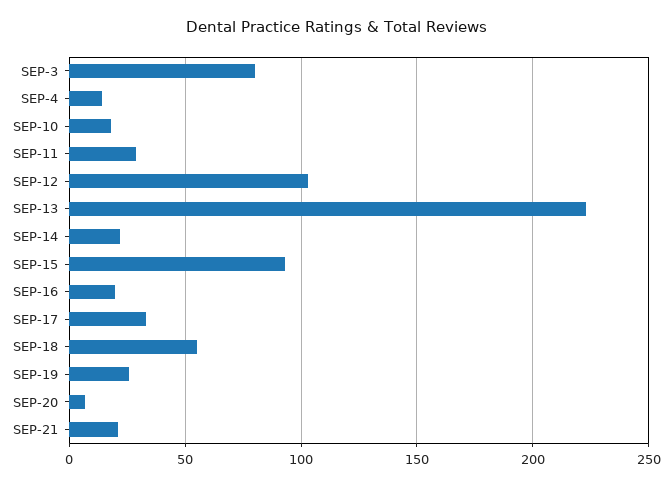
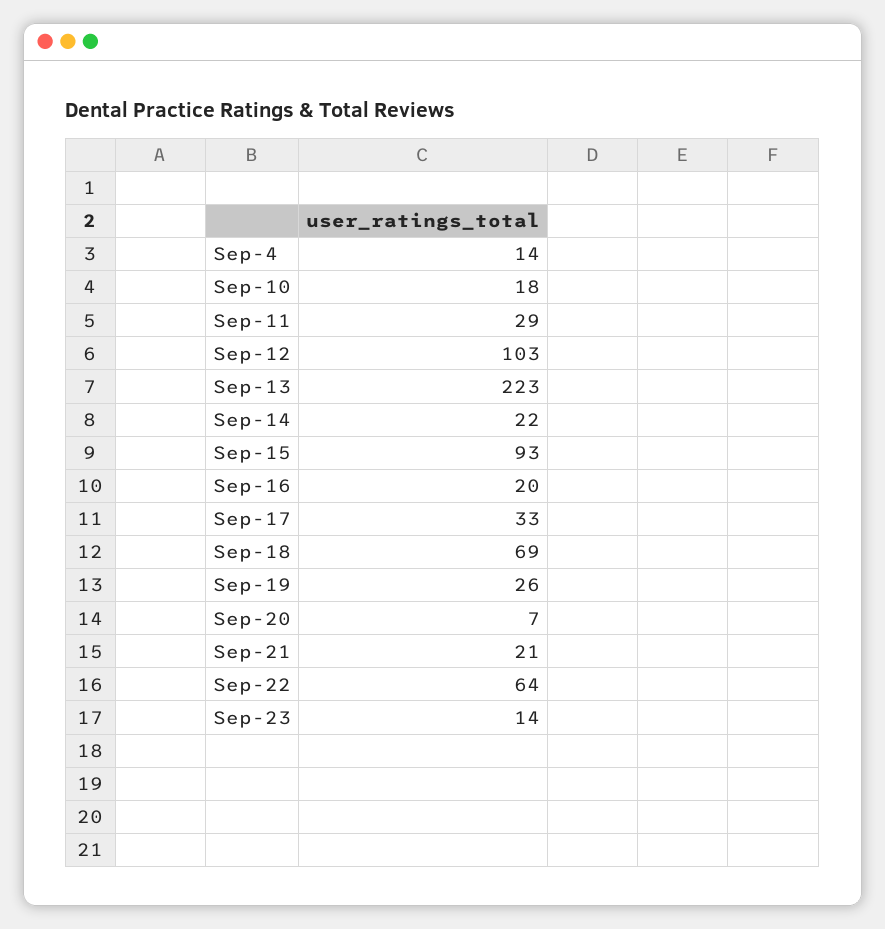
SEP-3: 80 -> none
SEP-18: 55 -> 69
Sep-22: none -> 64
Sep-23: none -> 14

